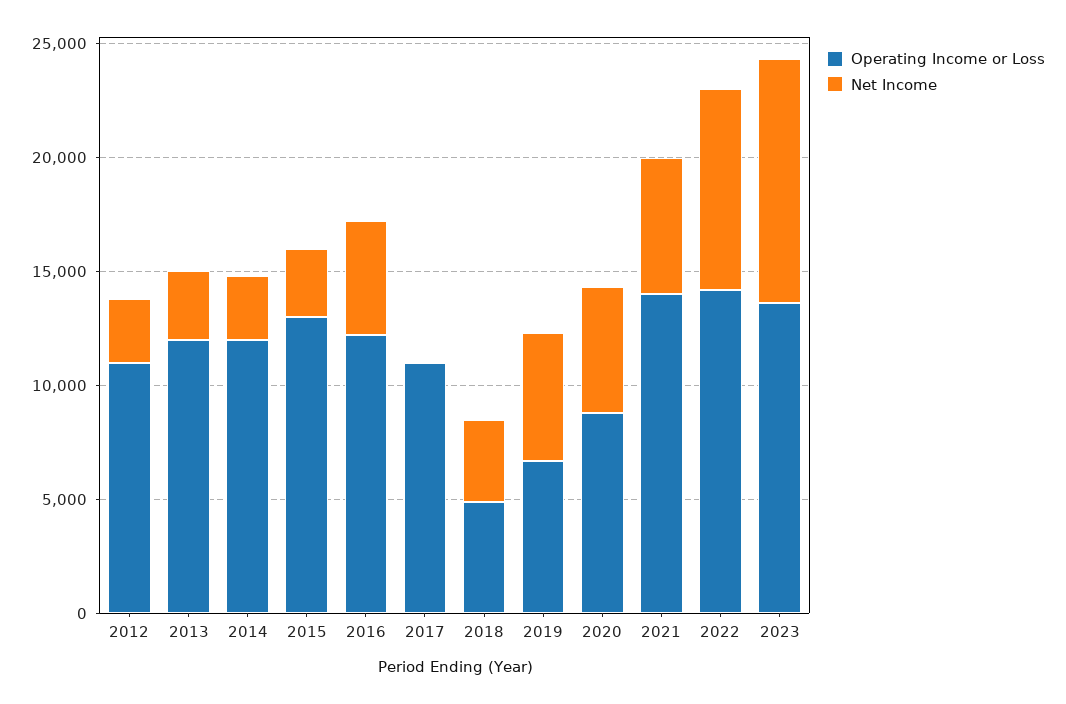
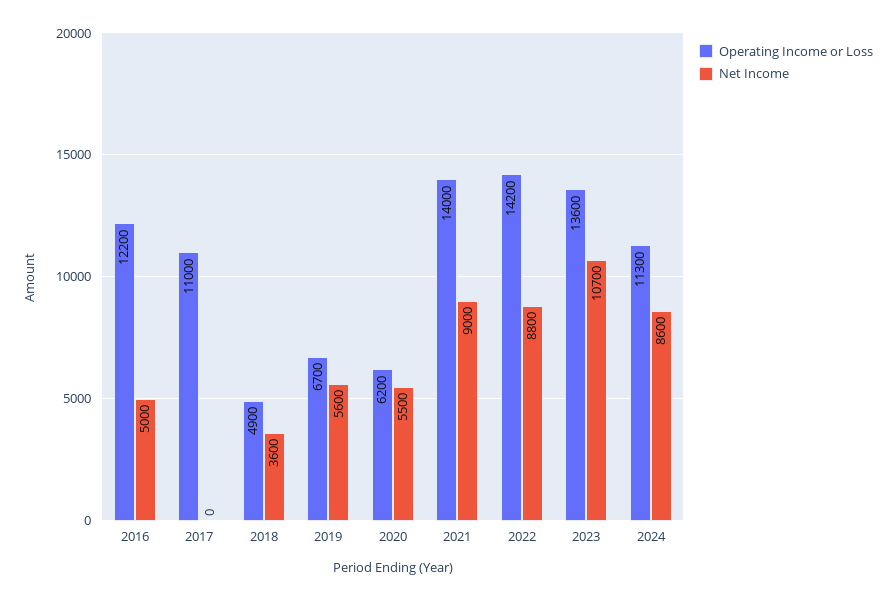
Operating Income or Loss, 2012: 11000 -> none
Net Income, 2012: 3000 -> none
Operating Income or Loss, 2013: 12000 -> none
Net Income, 2013: 3000 -> none
Operating Income or Loss, 2014: 12000 -> none
Net Income, 2014: 3000 -> none
Operating Income or Loss, 2015: 13000 -> none
Net Income, 2015: 3000 -> none
Operating Income or Loss, 2020: 9000 -> 6200
Net Income, 2021: 6000 -> 9000
Operating Income or Loss, 2024: none -> 11300
Net Income, 2024: none -> 8600

